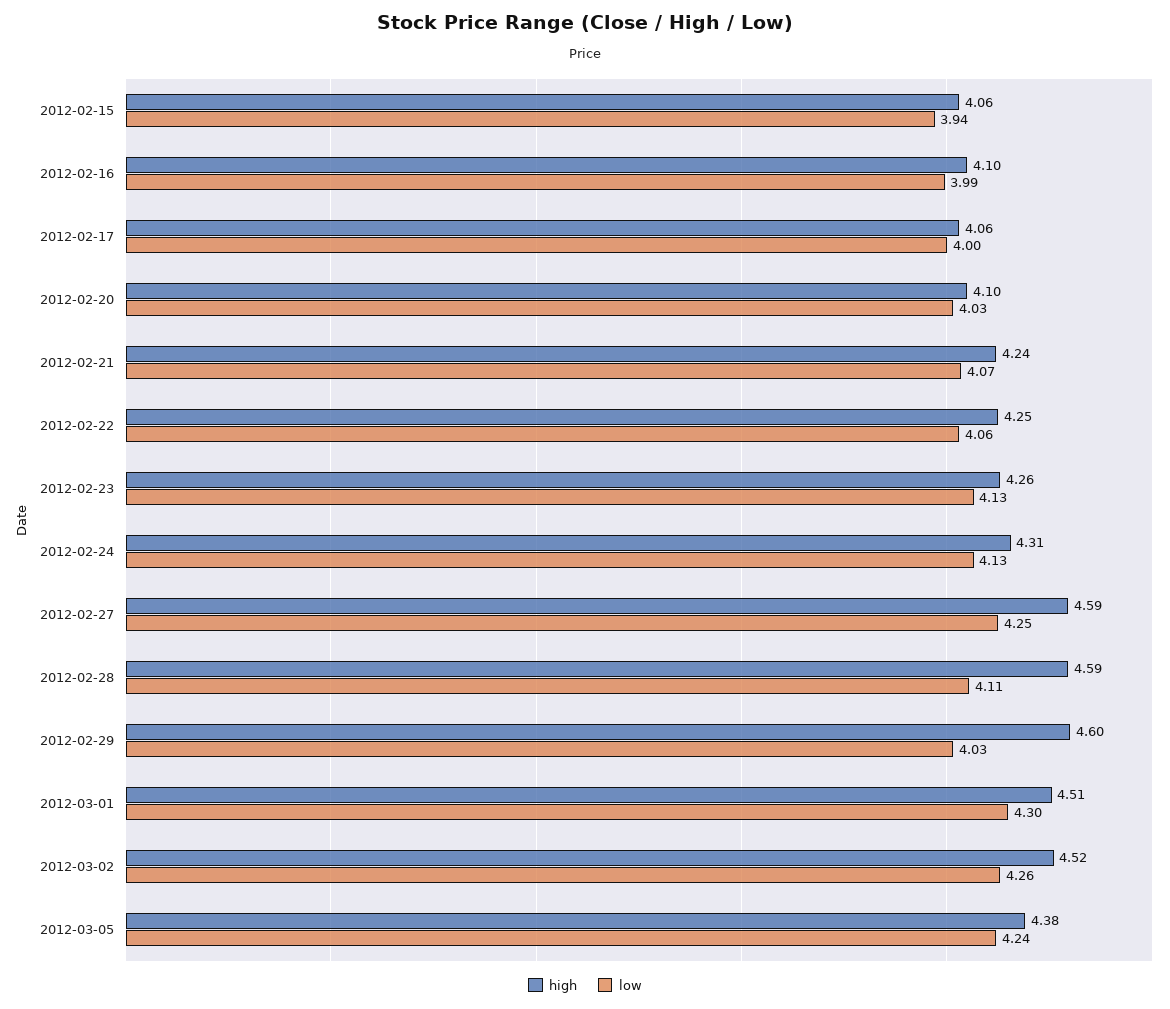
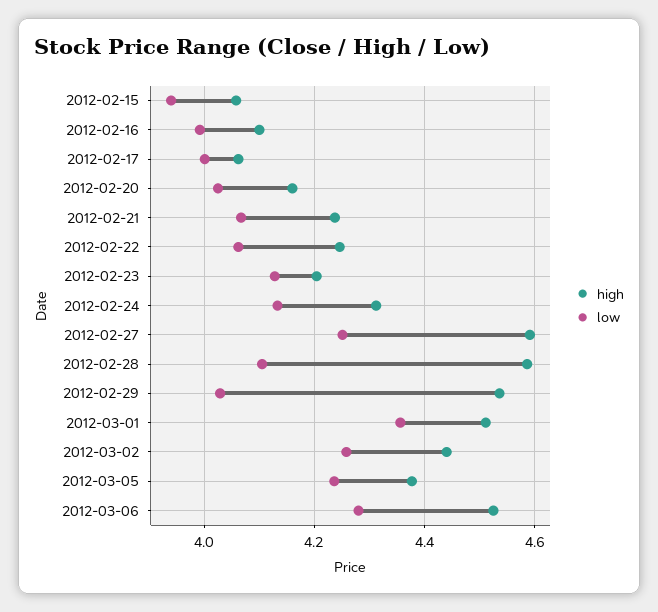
high, 2012-02-20: 4.1 -> 4.16
high, 2012-02-23: 4.26 -> 4.2
high, 2012-02-29: 4.6 -> 4.54
low, 2012-03-01: 4.3 -> 4.36
high, 2012-03-02: 4.52 -> 4.44
high, 2012-03-06: none -> 4.52
low, 2012-03-06: none -> 4.28

